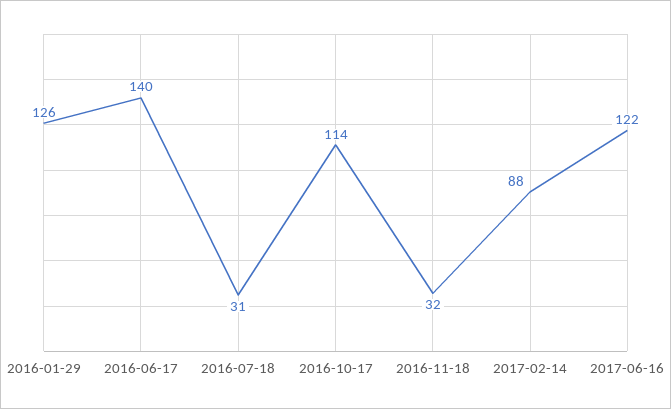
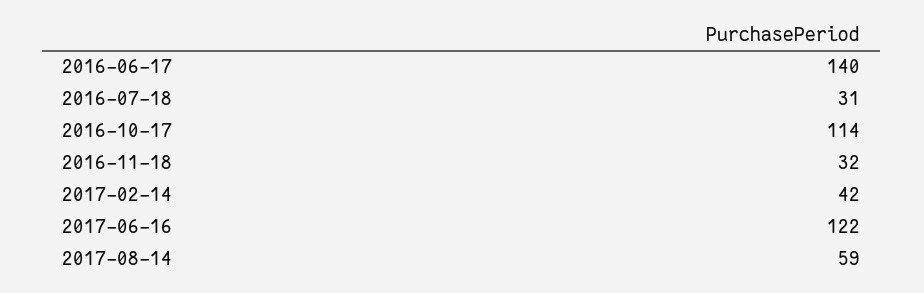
2016-01-29: 126 -> none
2017-02-14: 88 -> 42
2017-08-14: none -> 59

